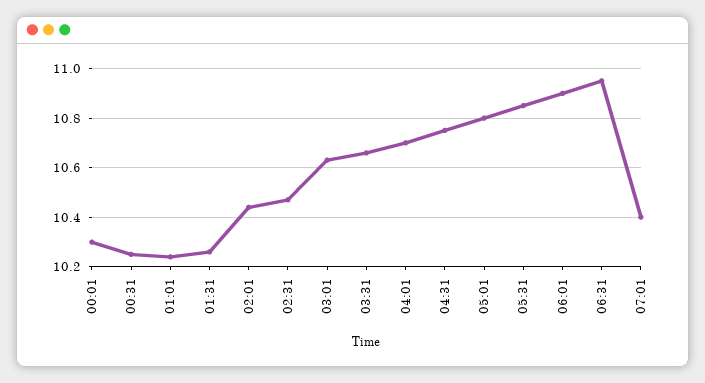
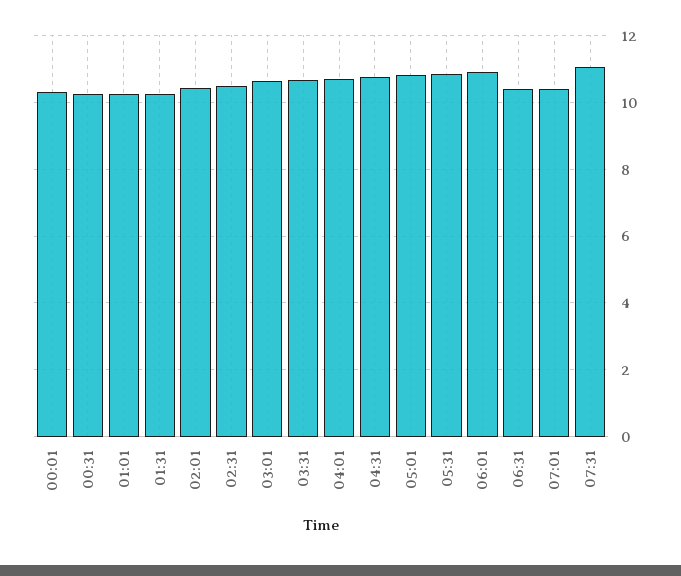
06:31: 10.95 -> 10.4
07:31: none -> 11

